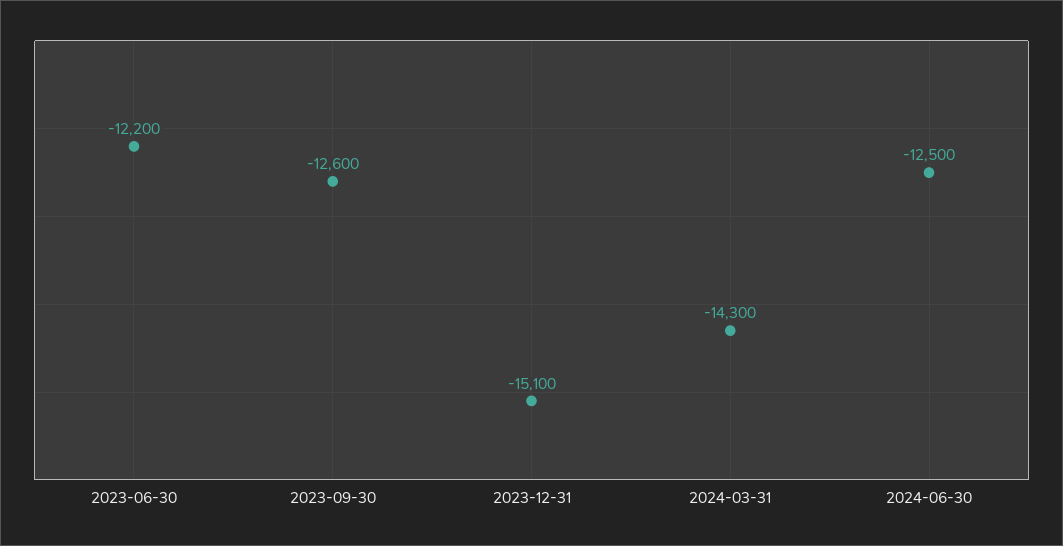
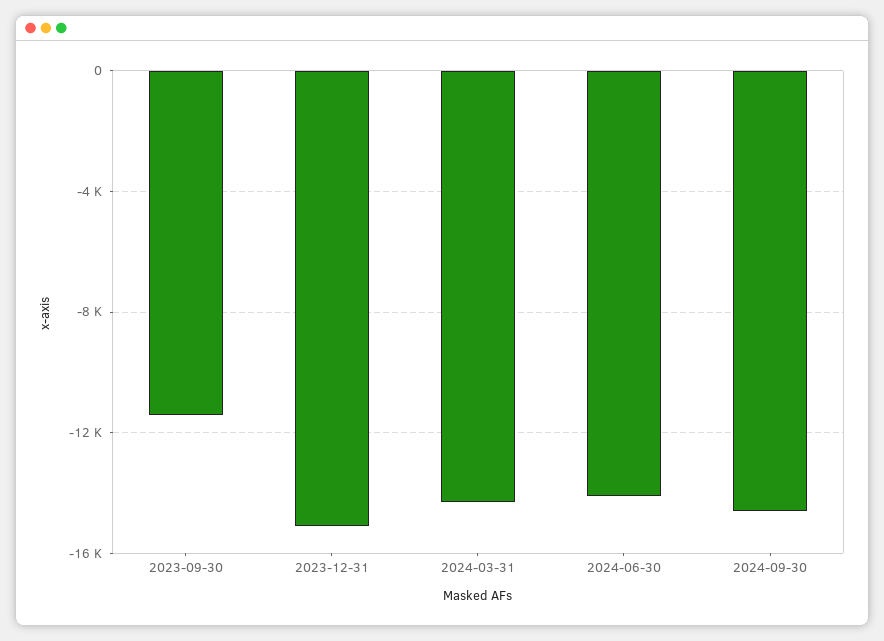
2023-06-30: -12200 -> none
2023-09-30: -12600 -> -11500
2024-06-30: -12500 -> -14000
2024-09-30: none -> -14500

